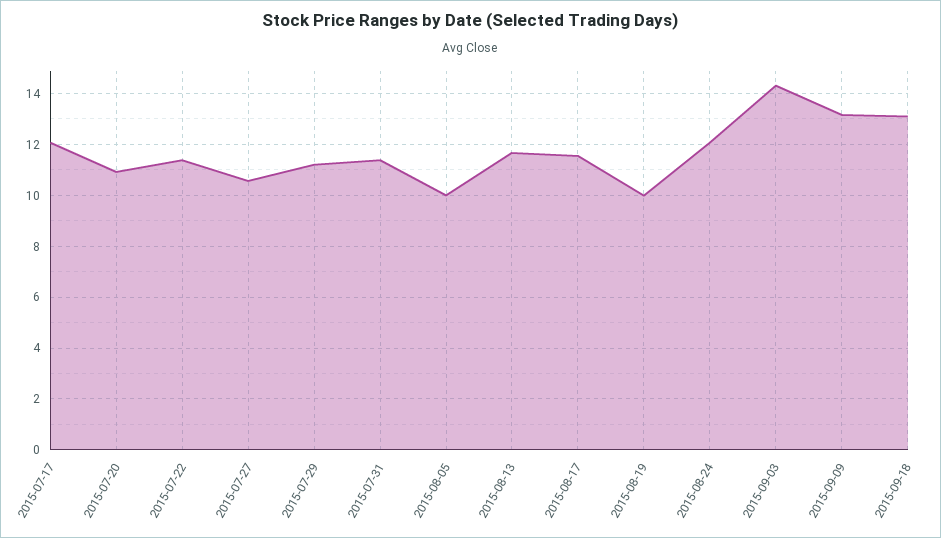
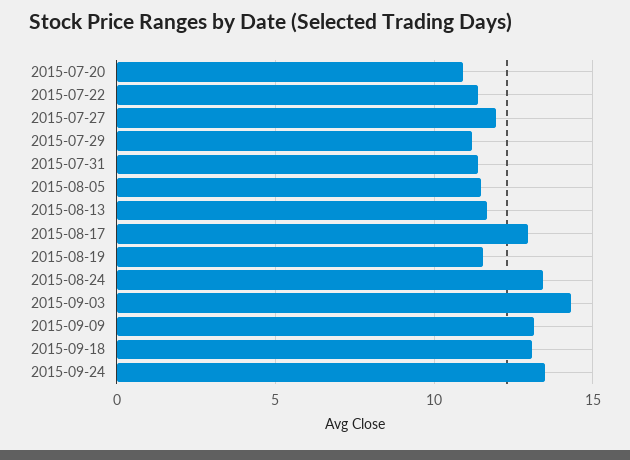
2015-07-17: 12 -> none
2015-07-27: 10.5 -> 12
2015-08-05: 10 -> 11.5
2015-08-17: 11.5 -> 13
2015-08-19: 10 -> 11.5
2015-08-24: 12 -> 13.5
2015-09-24: none -> 13.5

